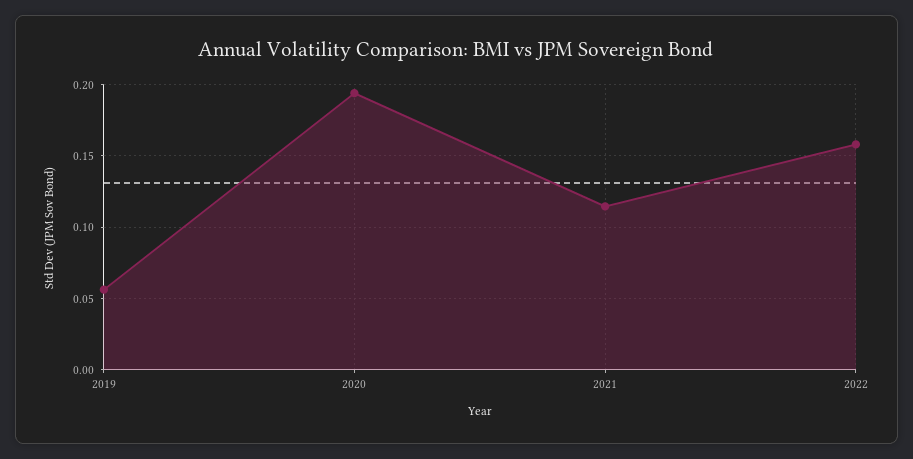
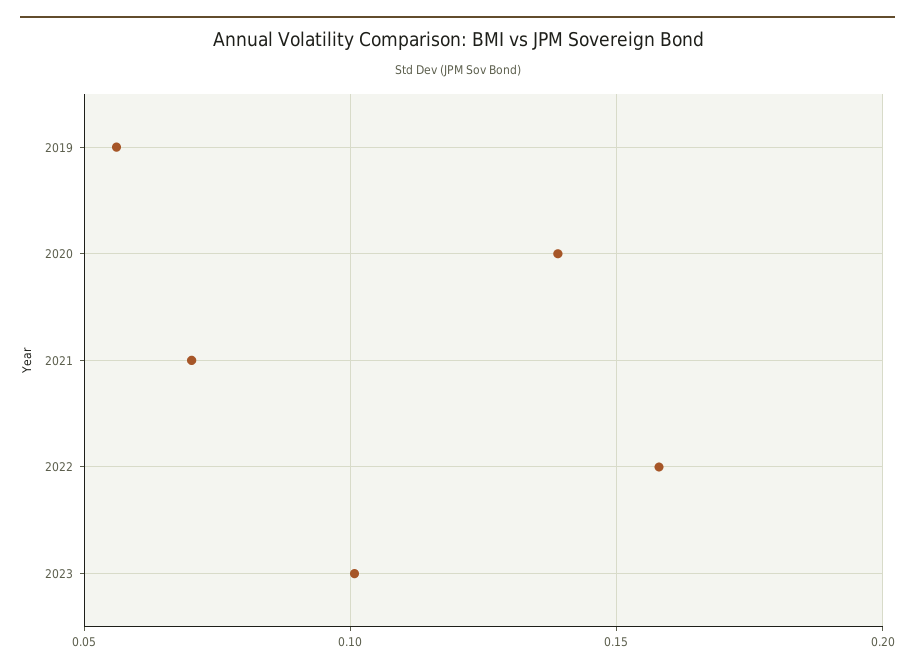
2020: 0.195 -> 0.14
2021: 0.115 -> 0.07
2023: none -> 0.1

